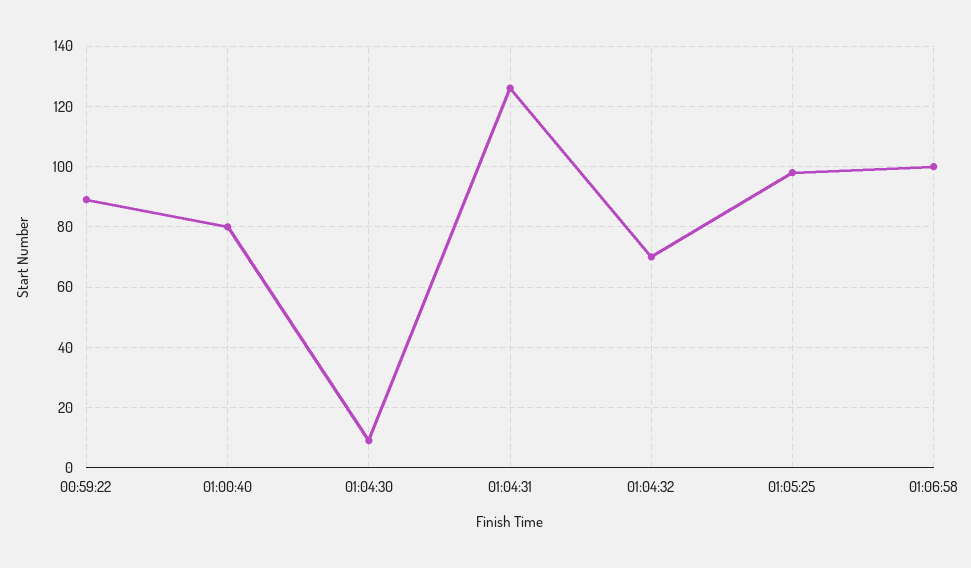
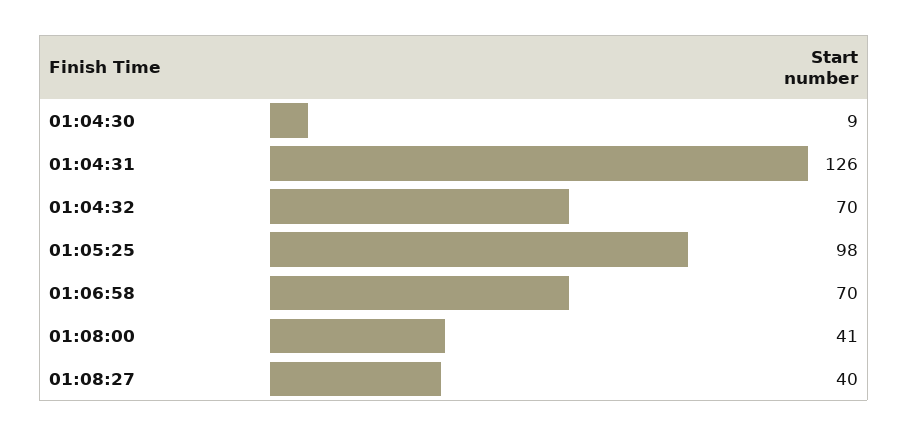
00:59:22: 90 -> none
01:00:40: 80 -> none
01:06:58: 100 -> 70
01:08:00: none -> 41
01:08:27: none -> 40

